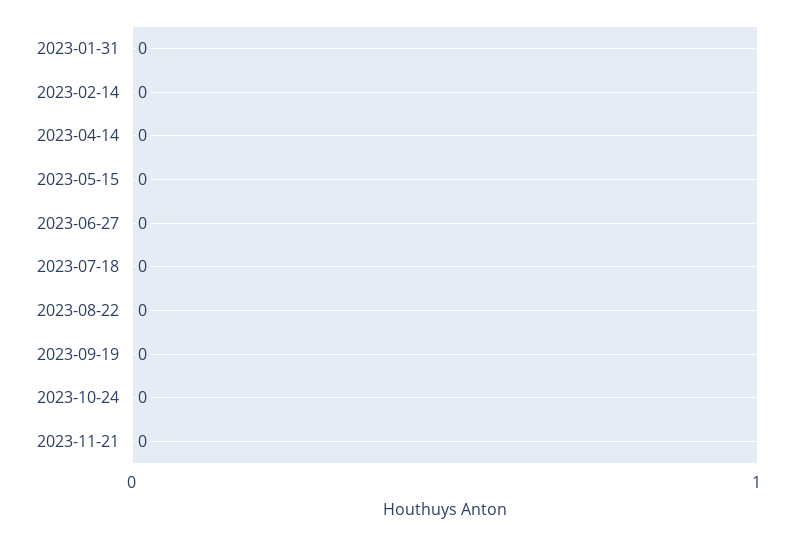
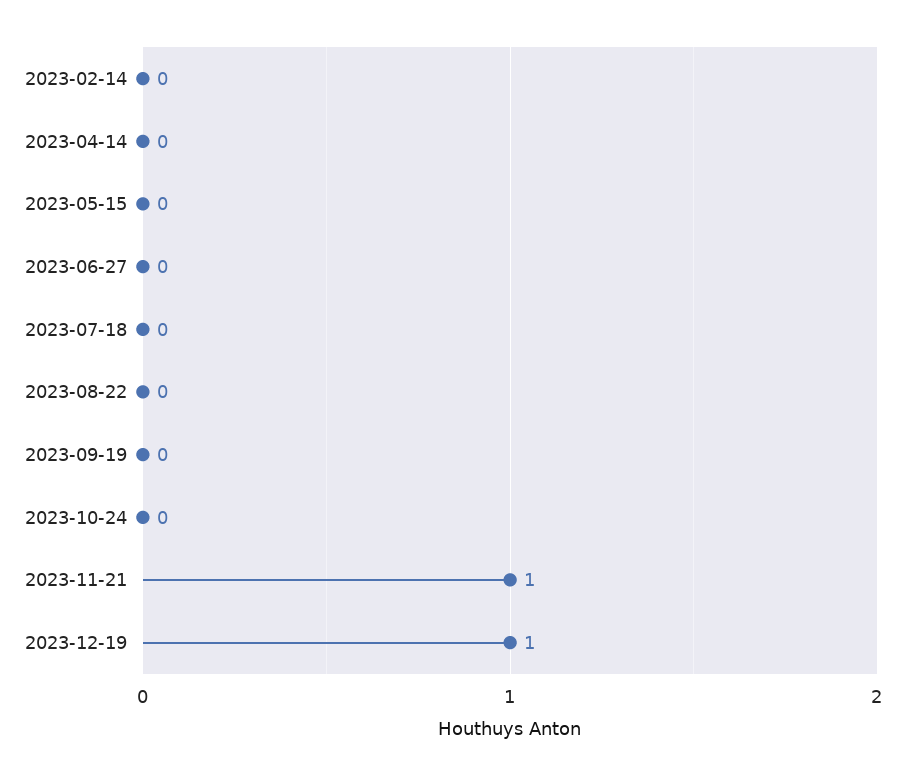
2023-01-31: 0 -> none
2023-11-21: 0 -> 1
2023-12-19: none -> 1

